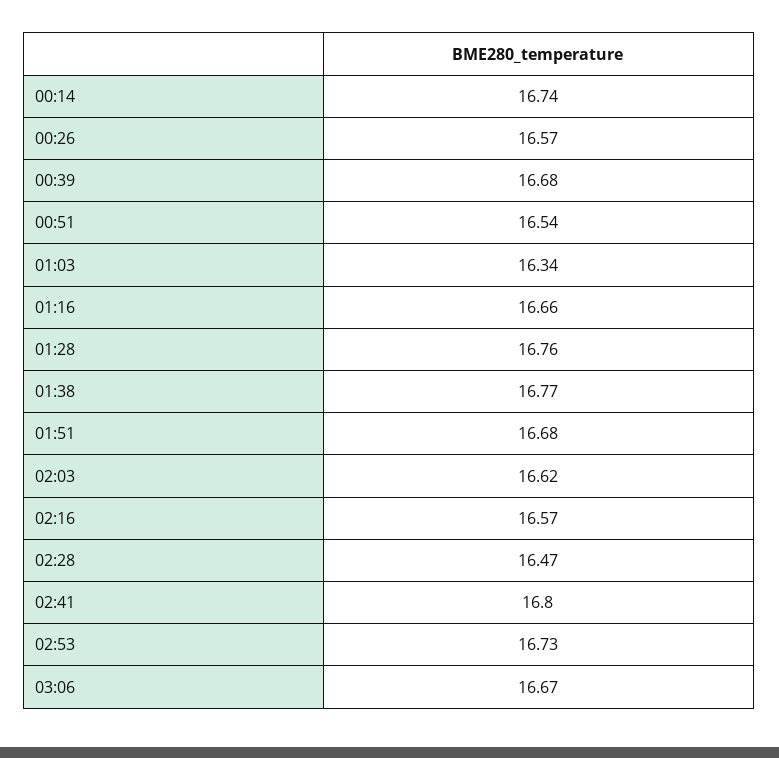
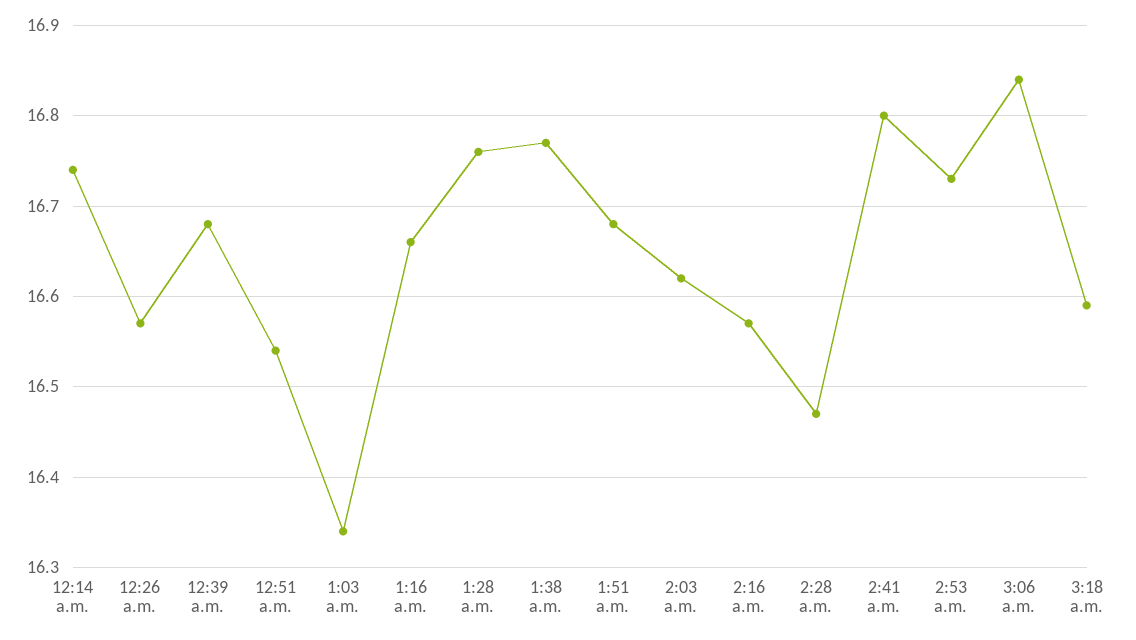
03:06: 16.67 -> 16.84
3:18 a.m.: none -> 16.59

